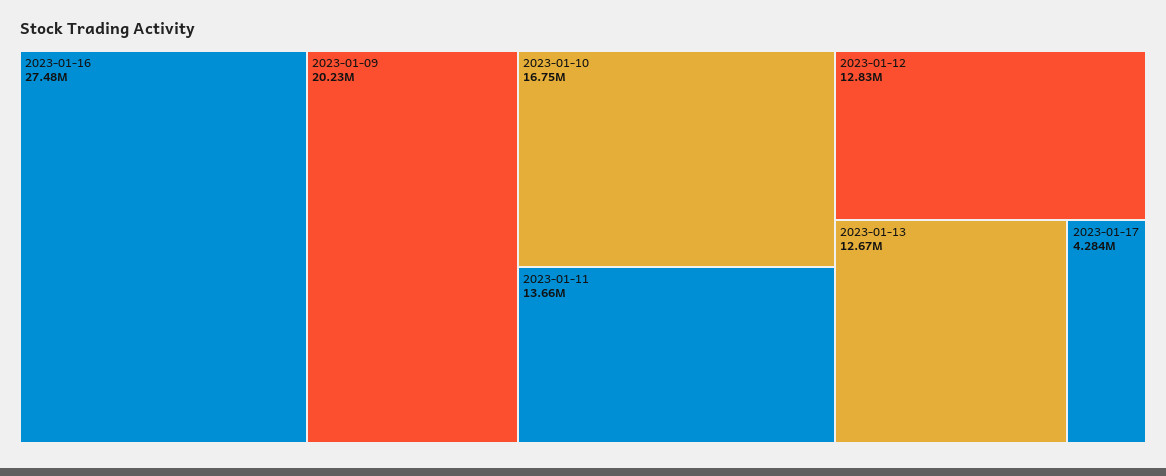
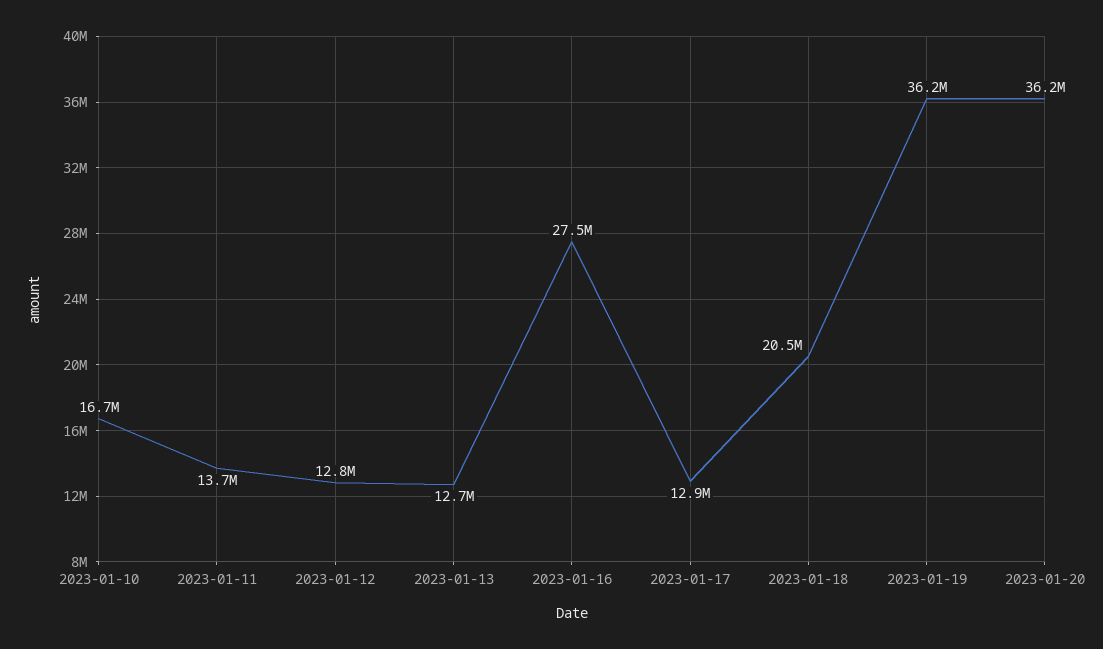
2023-01-09: 20230000 -> none
2023-01-17: 4284000 -> 12900000
2023-01-18: none -> 20500000
2023-01-19: none -> 36200000
2023-01-20: none -> 36200000

